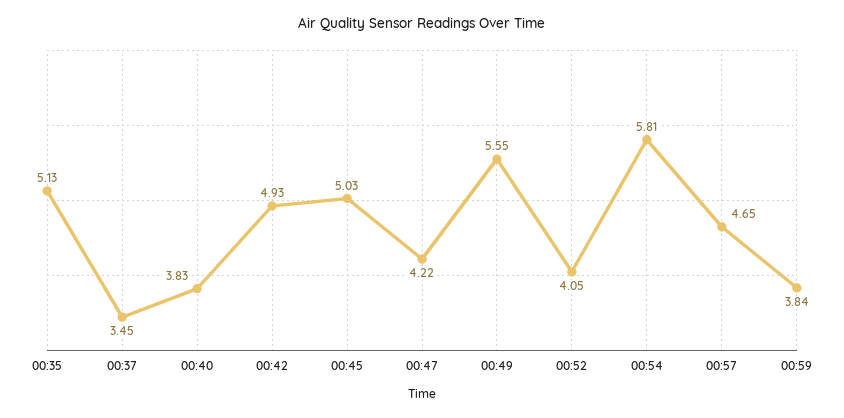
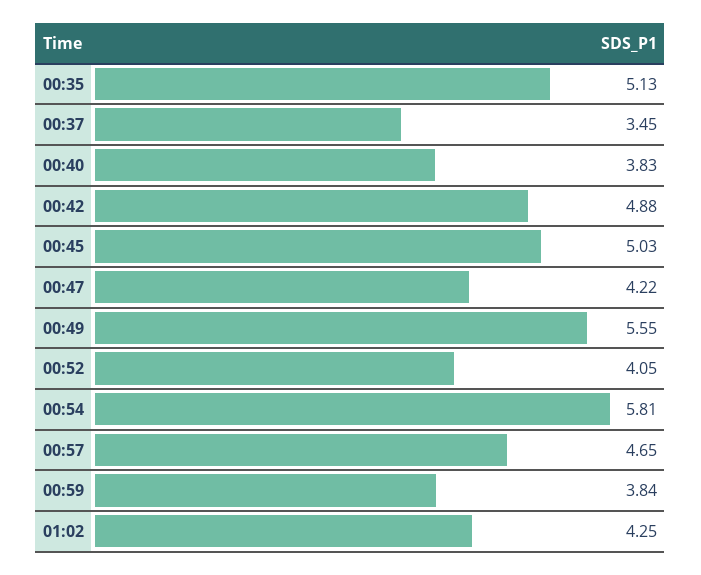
00:42: 4.93 -> 4.88
01:02: none -> 4.25

